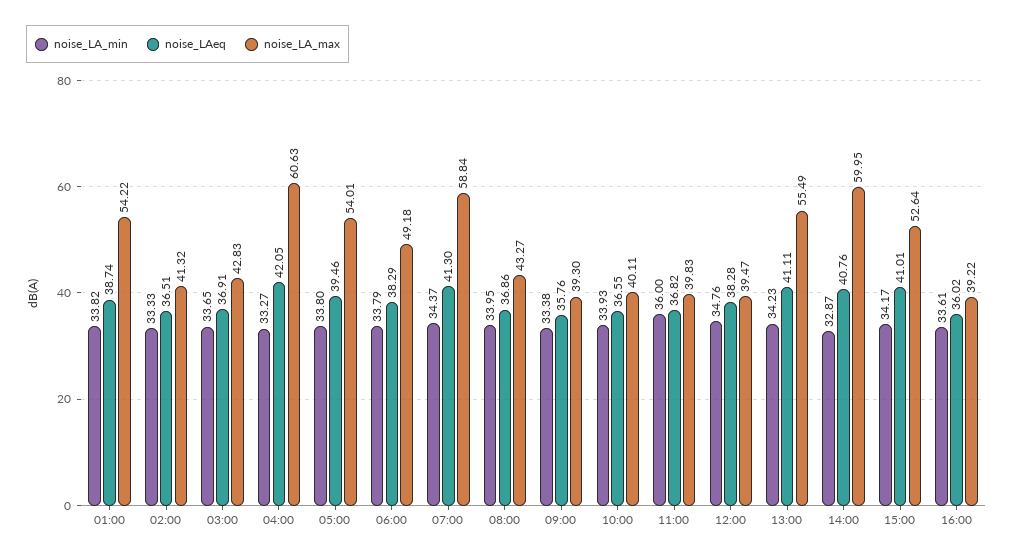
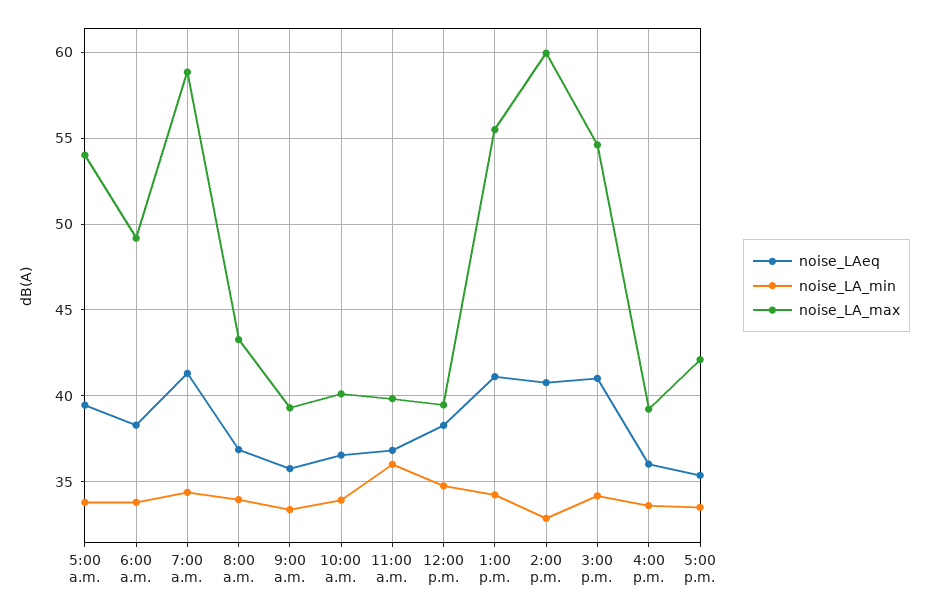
noise_LA_min, 01:00: 33.82 -> none
noise_LAeq, 01:00: 38.74 -> none
noise_LA_max, 01:00: 54.22 -> none
noise_LA_min, 02:00: 33.33 -> none
noise_LAeq, 02:00: 36.51 -> none
noise_LA_max, 02:00: 41.32 -> none
noise_LA_min, 03:00: 33.65 -> none
noise_LAeq, 03:00: 36.91 -> none
noise_LA_max, 03:00: 42.83 -> none
noise_LA_min, 04:00: 33.27 -> none
noise_LAeq, 04:00: 42.05 -> none
noise_LA_max, 04:00: 60.63 -> none
noise_LA_max, 15:00: 52.64 -> 54.5
noise_LAeq, 5:00 p.m.: none -> 35.5
noise_LA_min, 5:00 p.m.: none -> 33.5
noise_LA_max, 5:00 p.m.: none -> 42

